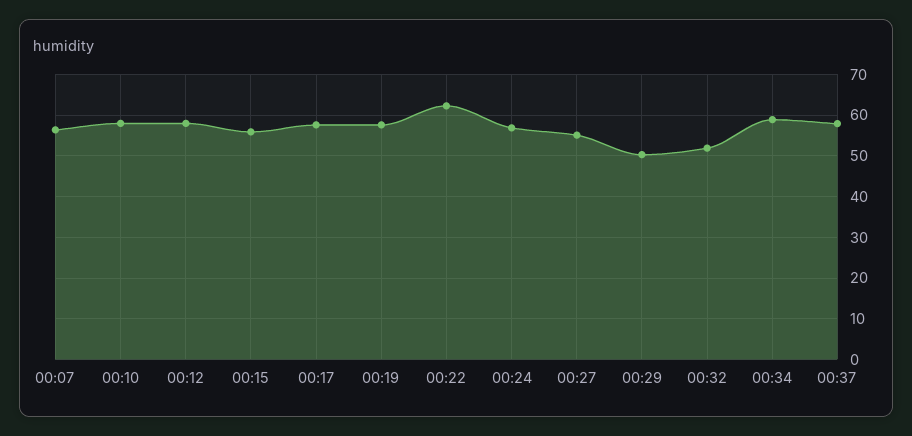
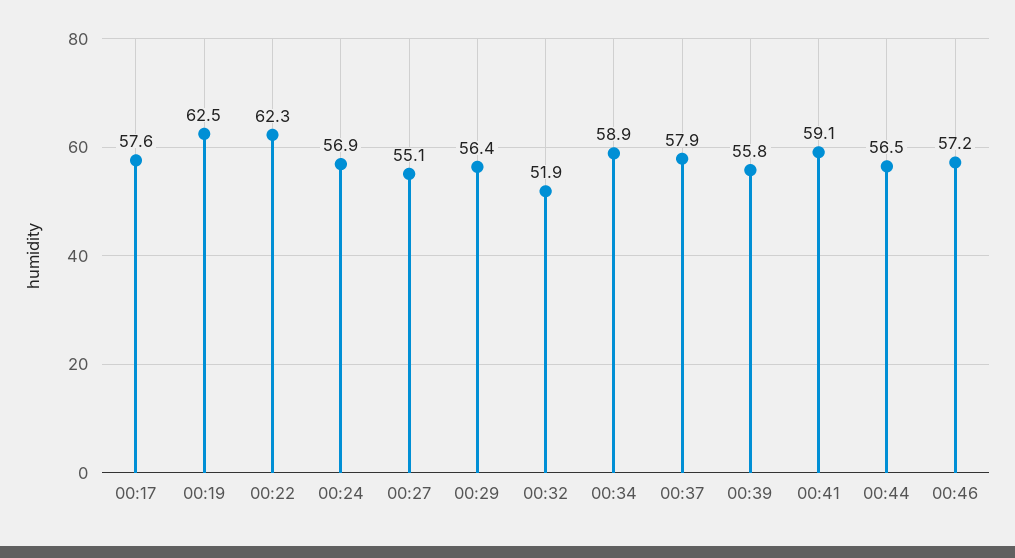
00:07: 56 -> none
00:10: 58 -> none
00:12: 58 -> none
00:15: 56 -> none
00:19: 58 -> 62.5
00:29: 50 -> 56.4
00:39: none -> 55.8
00:41: none -> 59.1
00:44: none -> 56.5
00:46: none -> 57.2

